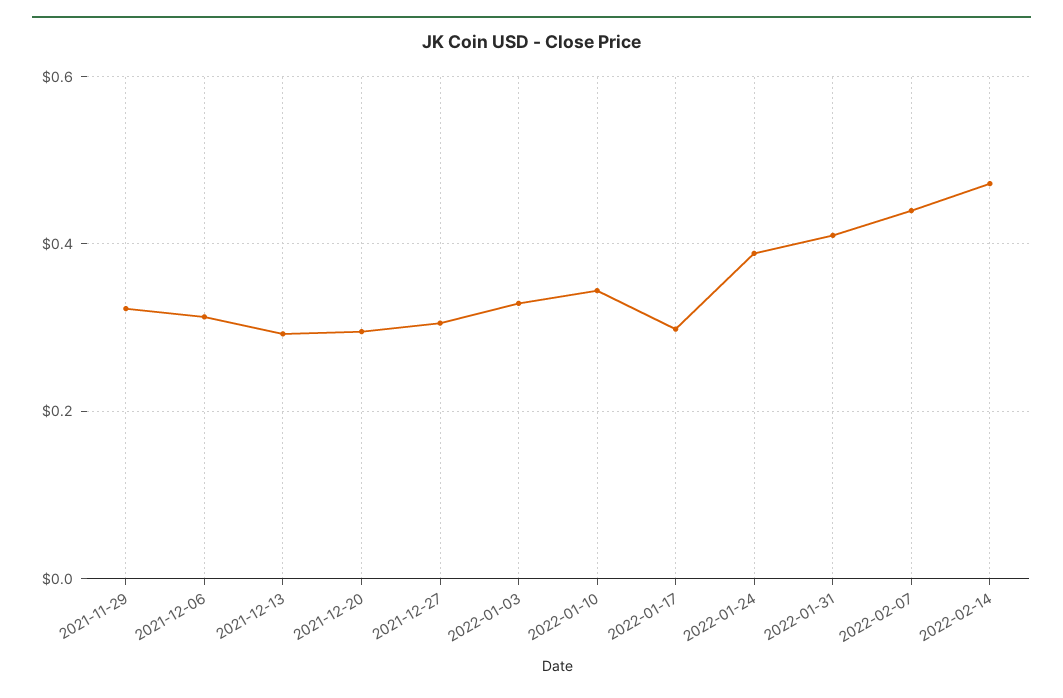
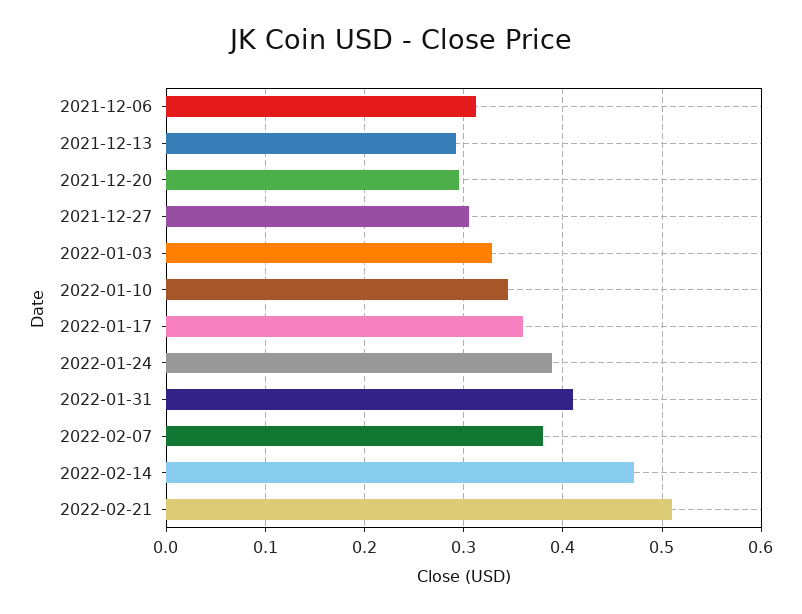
2021-11-29: 0.32 -> none
2022-01-17: 0.3 -> 0.36
2022-02-07: 0.44 -> 0.38
2022-02-21: none -> 0.51

